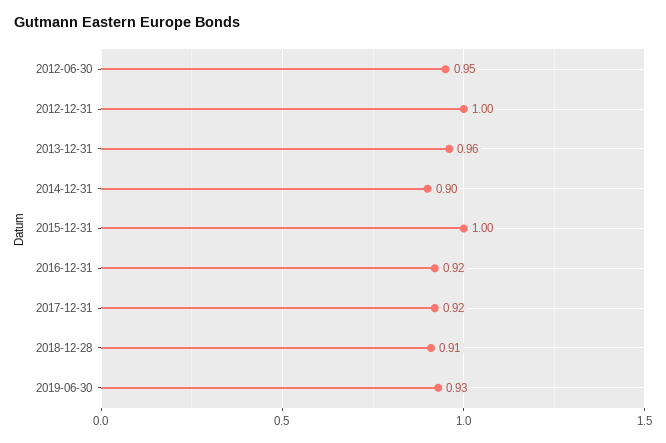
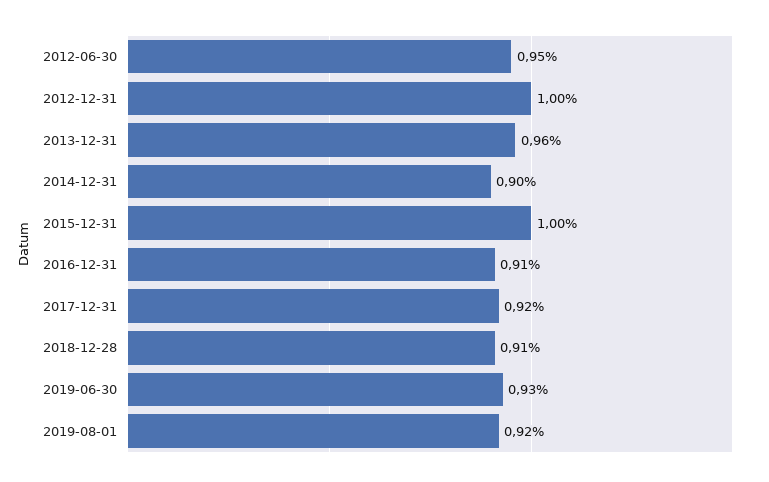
2016-12-31: 0.92 -> 0.91
2019-08-01: none -> 0.92

